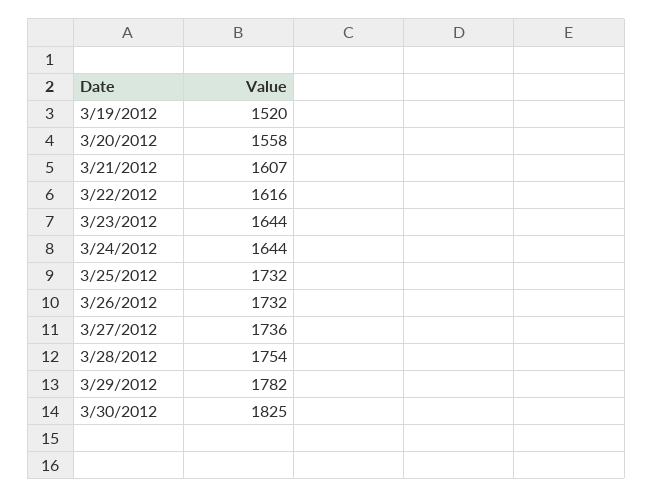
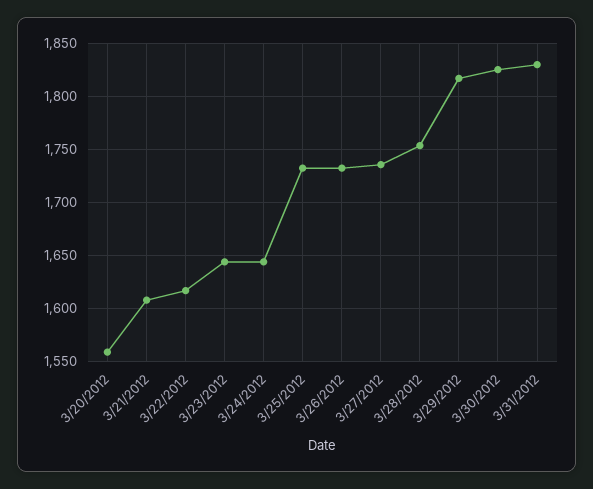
3/19/2012: 1520 -> none
3/29/2012: 1782 -> 1820
3/31/2012: none -> 1830

